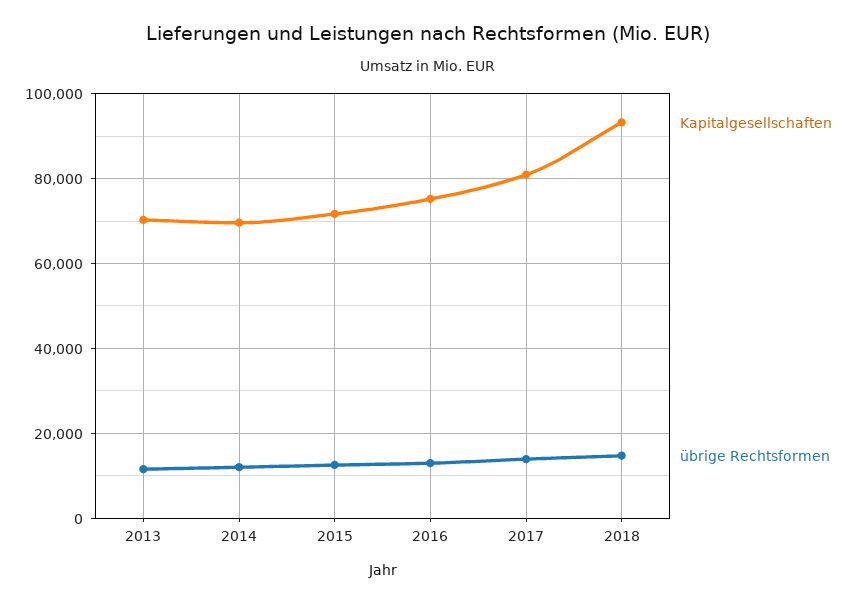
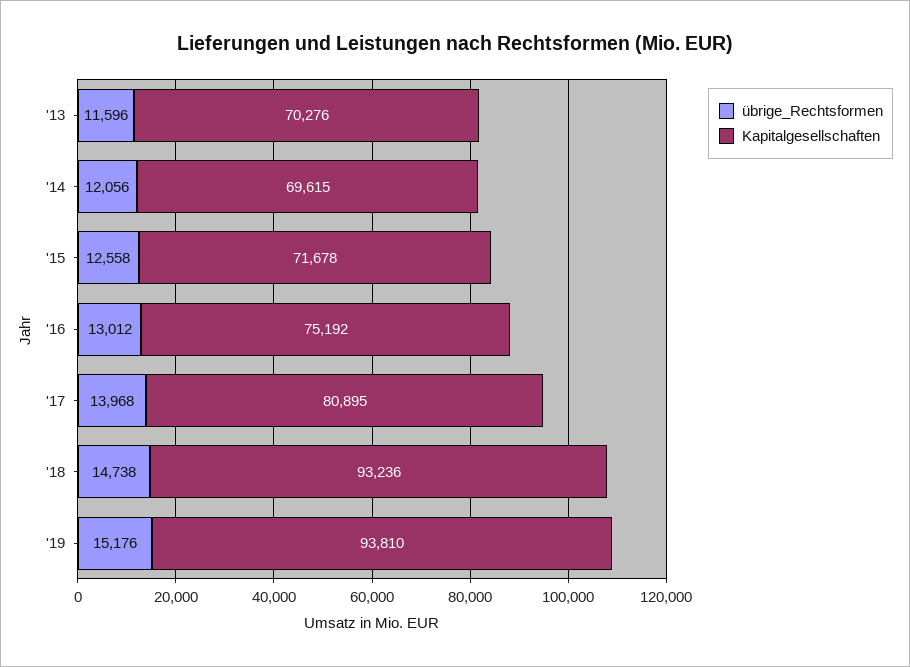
übrige Rechtsformen, '19: none -> 15176
Kapitalgesellschaften, '19: none -> 93810

